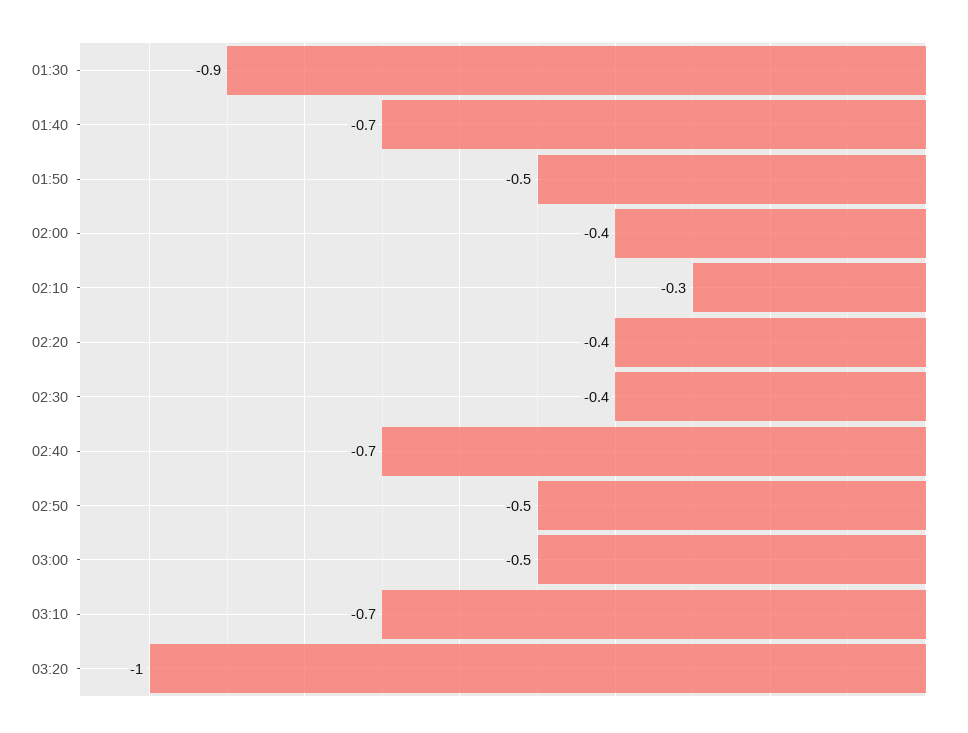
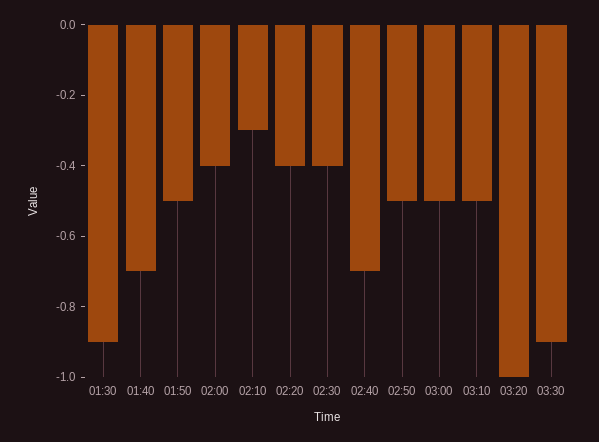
03:10: -0.7 -> -0.5
03:30: none -> -0.9

